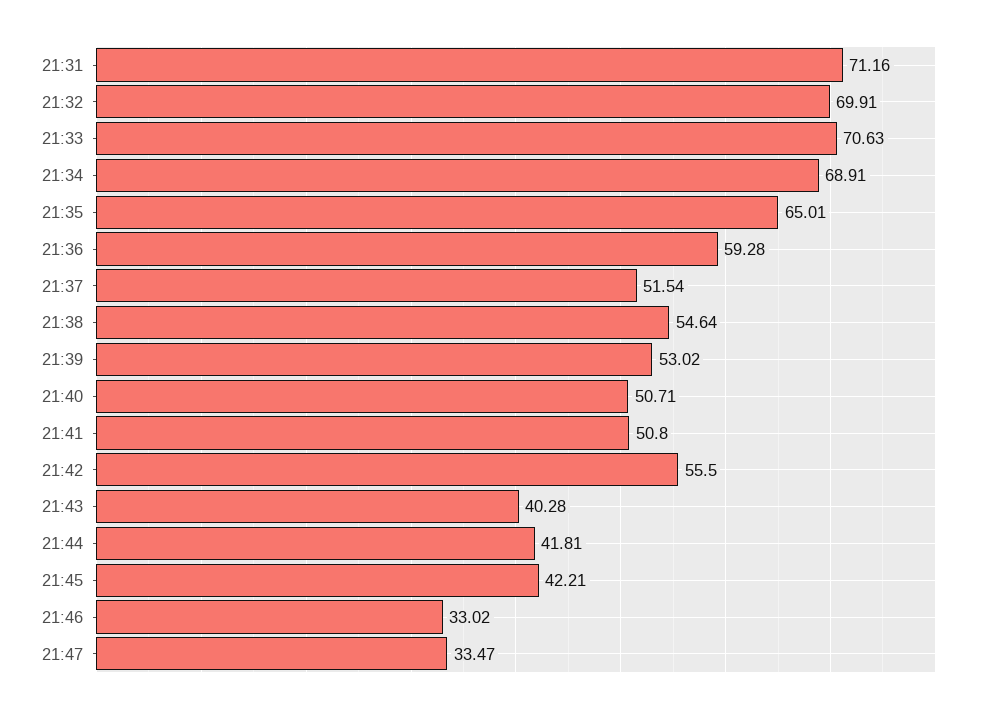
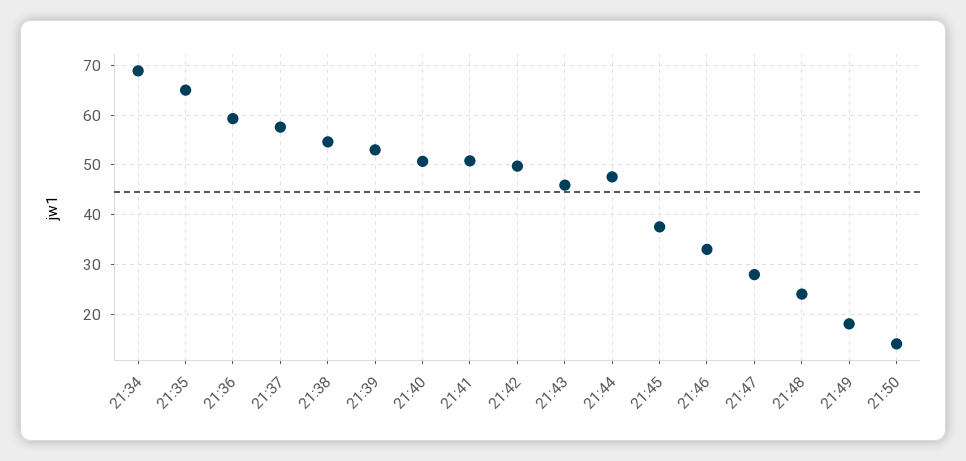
21:31: 71.16 -> none
21:32: 69.91 -> none
21:33: 70.63 -> none
21:37: 51.54 -> 58
21:42: 55.5 -> 50
21:43: 40.28 -> 46
21:44: 41.81 -> 48
21:45: 42.21 -> 38
21:47: 33.47 -> 28
21:48: none -> 24
21:49: none -> 18
21:50: none -> 14

